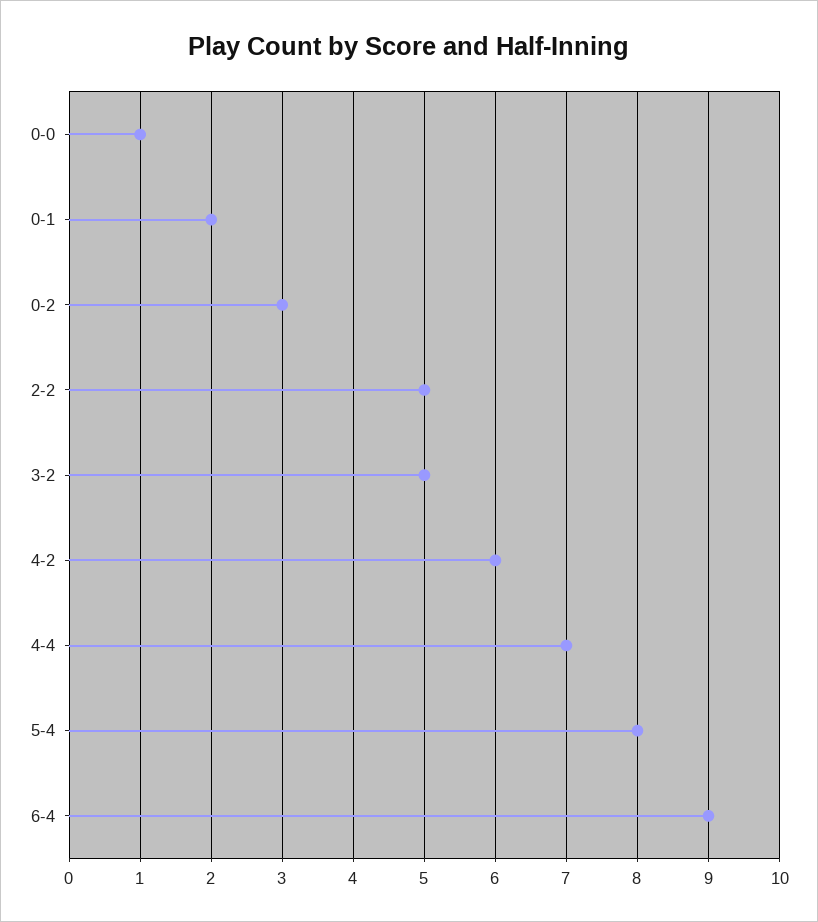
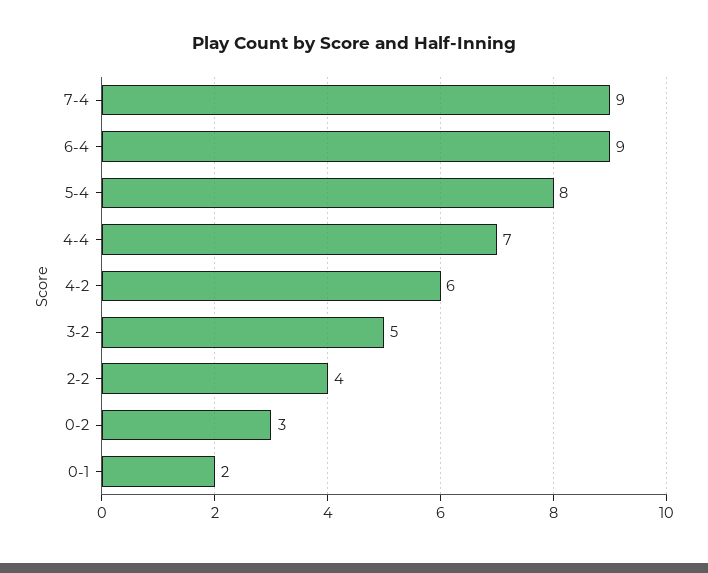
0-0: 1 -> none
2-2: 5 -> 4
7-4: none -> 9

